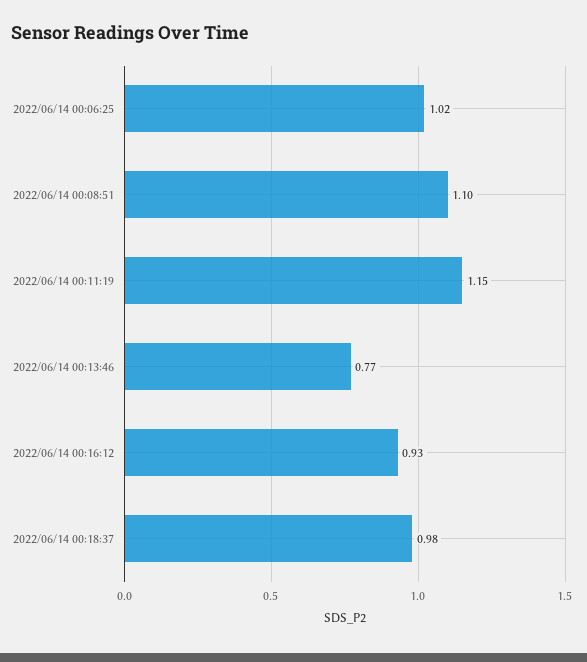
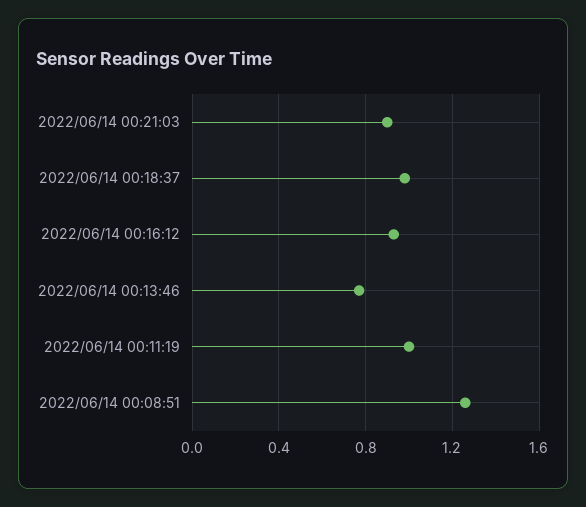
2022/06/14 00:06:25: 1.02 -> none
2022/06/14 00:08:51: 1.1 -> 1.25
2022/06/14 00:11:19: 1.15 -> 1
2022/06/14 00:21:03: none -> 0.9

